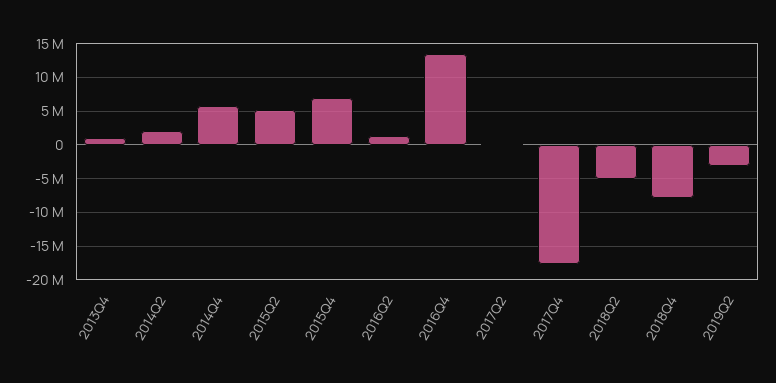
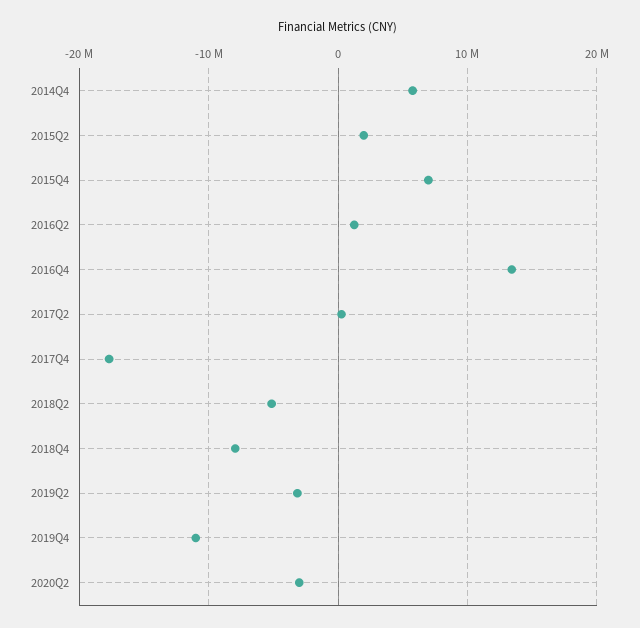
2013Q4: 1000000 -> none
2014Q2: 2000000 -> none
2015Q2: 5000000 -> 2000000
2019Q4: none -> -11000000
2020Q2: none -> -3000000

